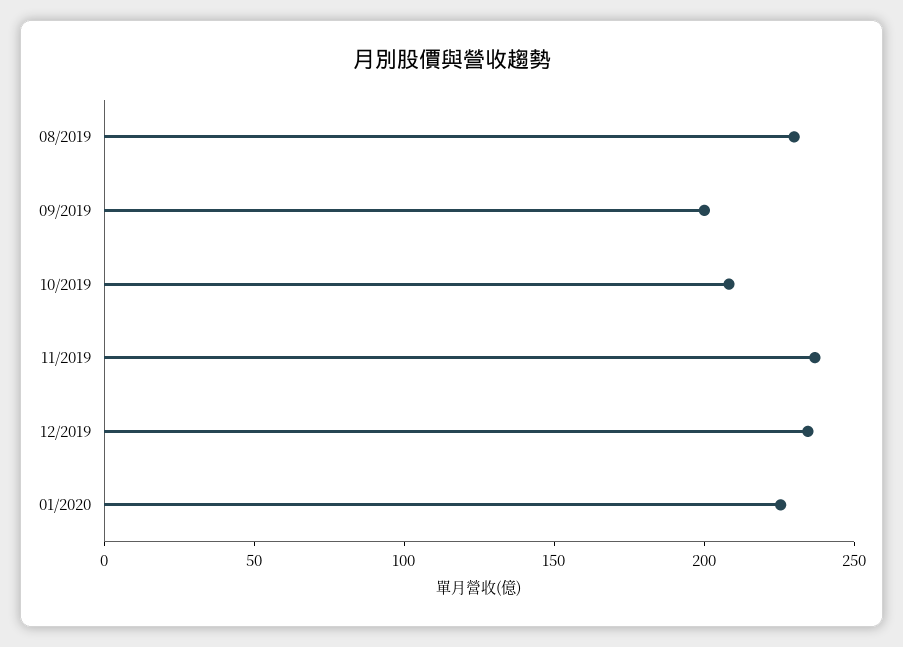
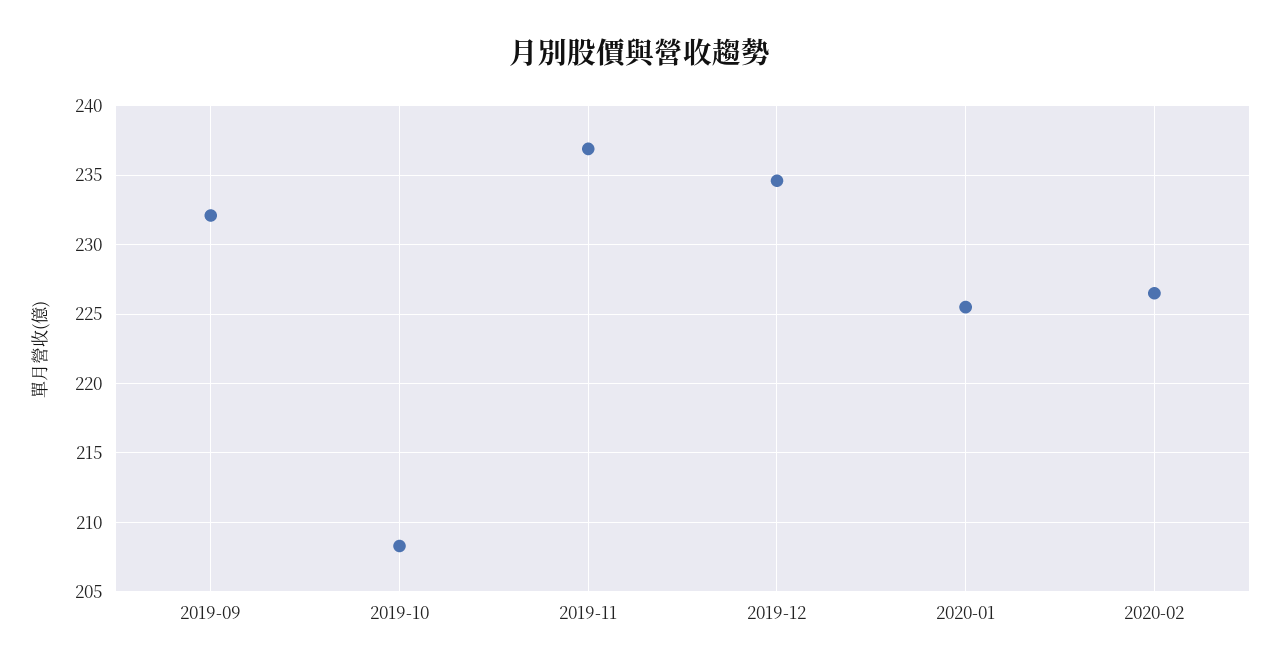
08/2019: 230 -> none
09/2019: 200 -> 232
2020-02: none -> 226.5

